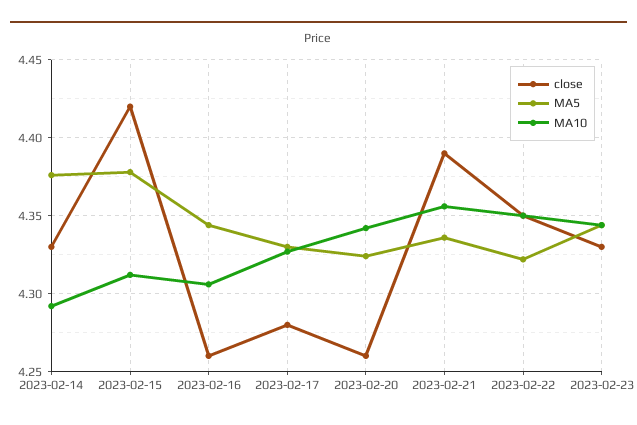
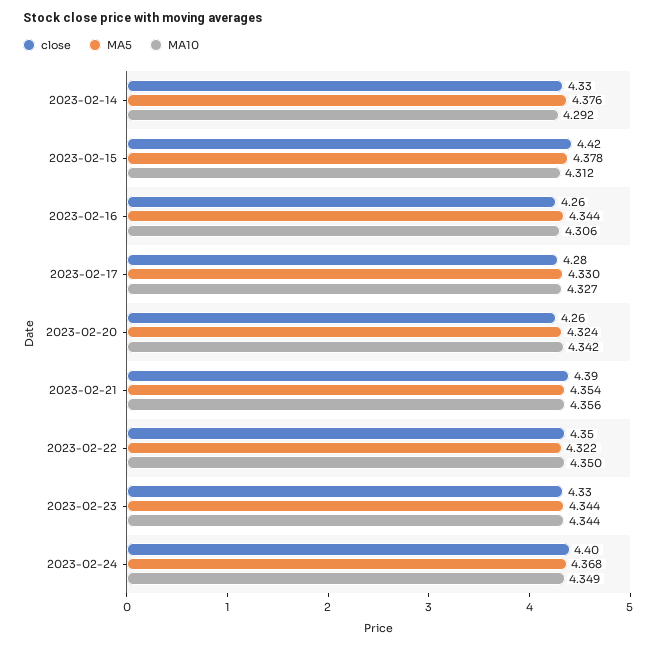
MA5, 2023-02-21: 4.335 -> 4.354
close, 2023-02-24: none -> 4.4
MA5, 2023-02-24: none -> 4.368
MA10, 2023-02-24: none -> 4.349

